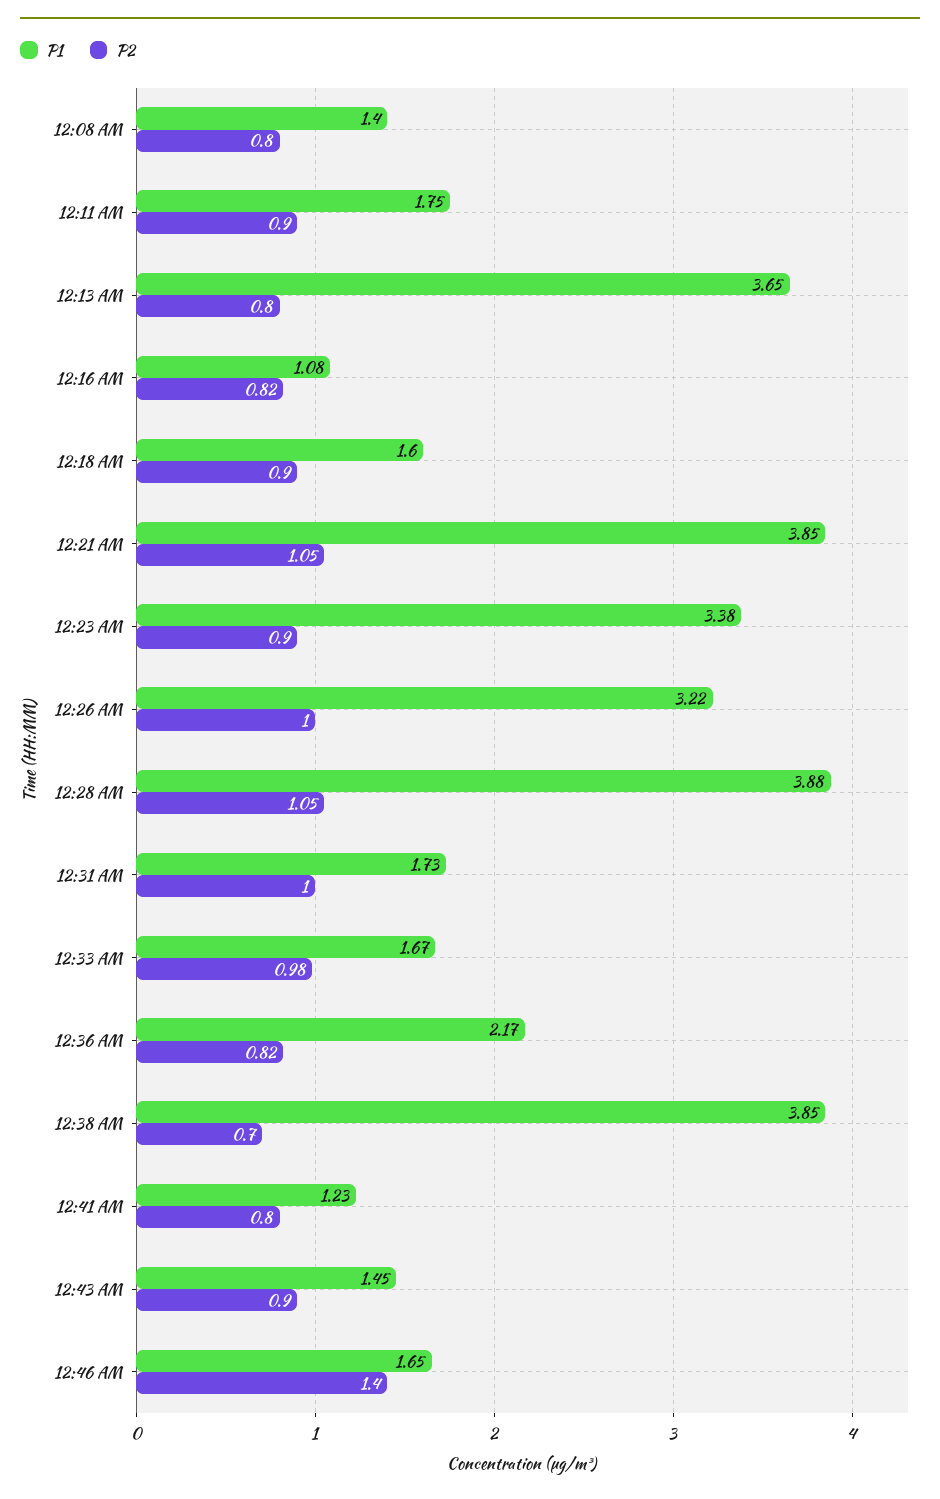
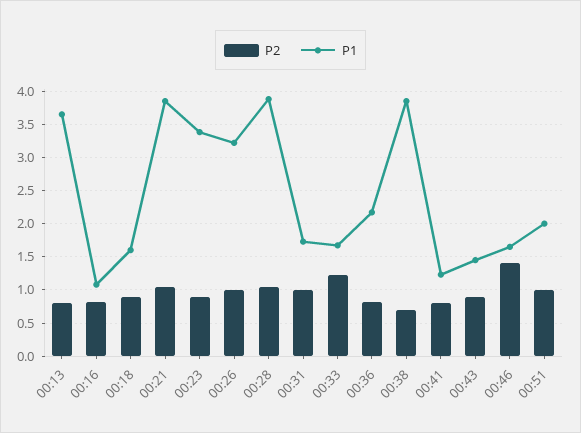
P1, 12:08 AM: 1.4 -> none
P2, 12:08 AM: 0.8 -> none
P1, 12:11 AM: 1.75 -> none
P2, 12:11 AM: 0.9 -> none
P2, 12:33 AM: 0.98 -> 1.2
P2, 00:51: none -> 1
P1, 00:51: none -> 2

